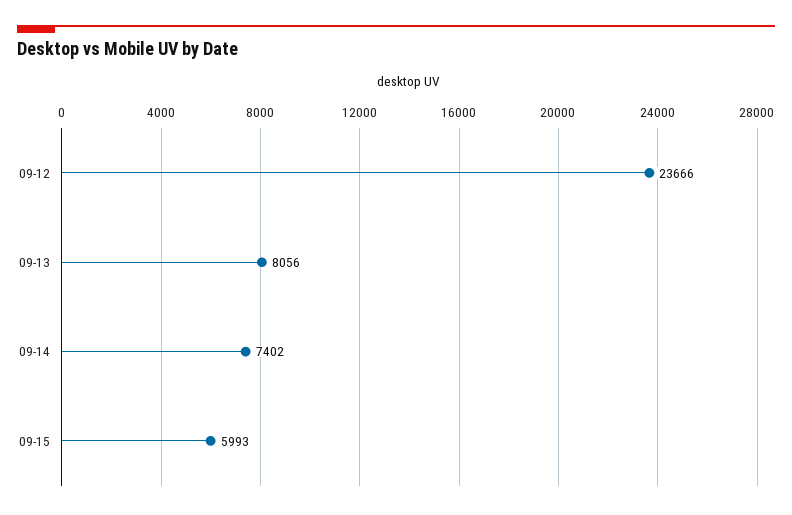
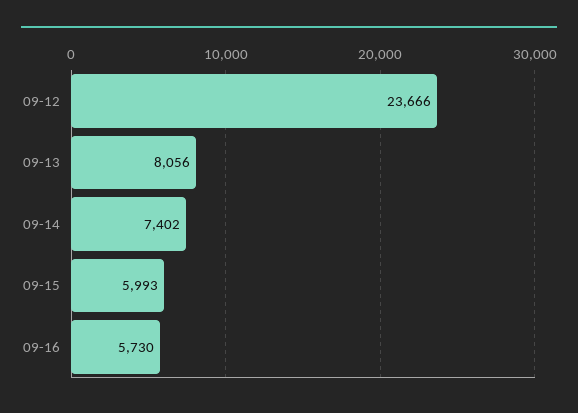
09-16: none -> 5730

